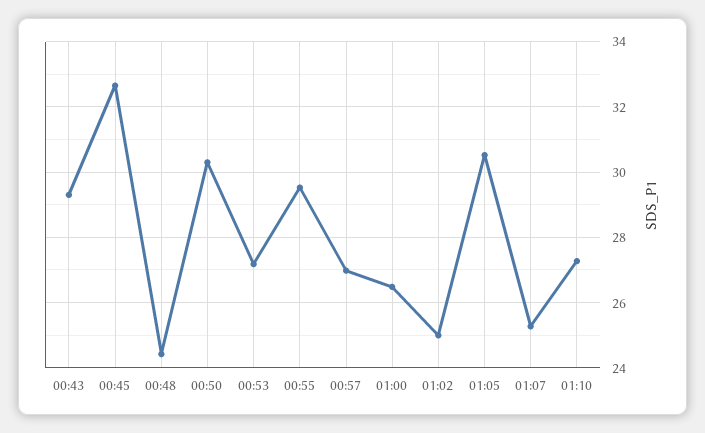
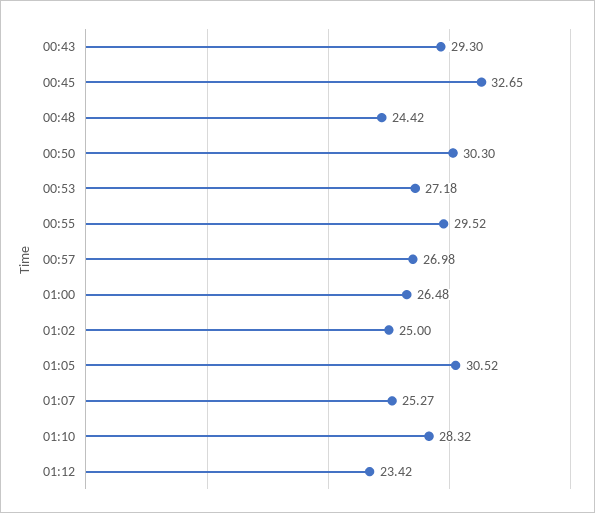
01:10: 27.2 -> 28.32
01:12: none -> 23.42

